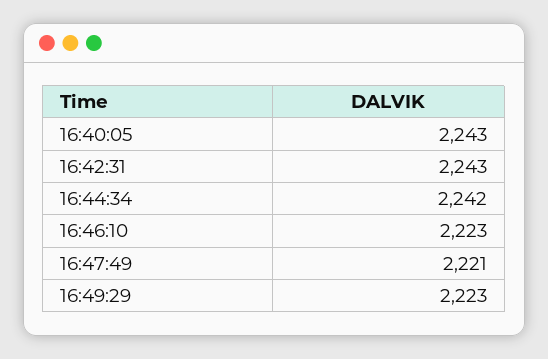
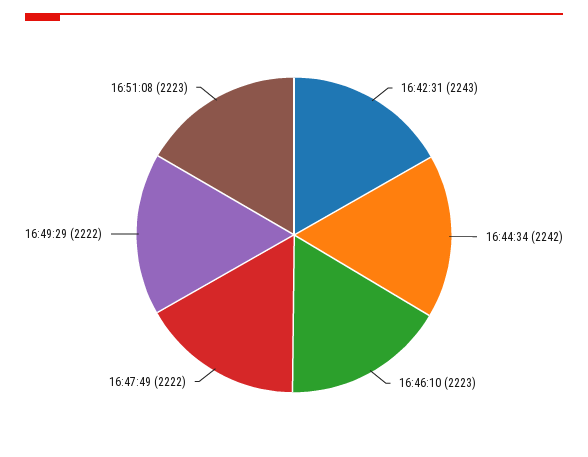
16:40:05: 2243 -> none
16:47:49: 2221 -> 2222
16:49:29: 2223 -> 2222
16:51:08: none -> 2223

